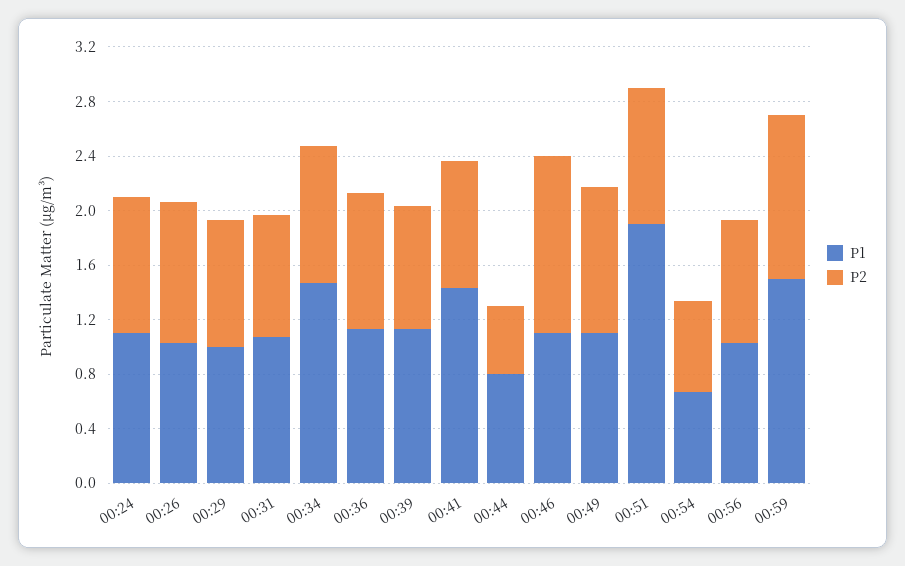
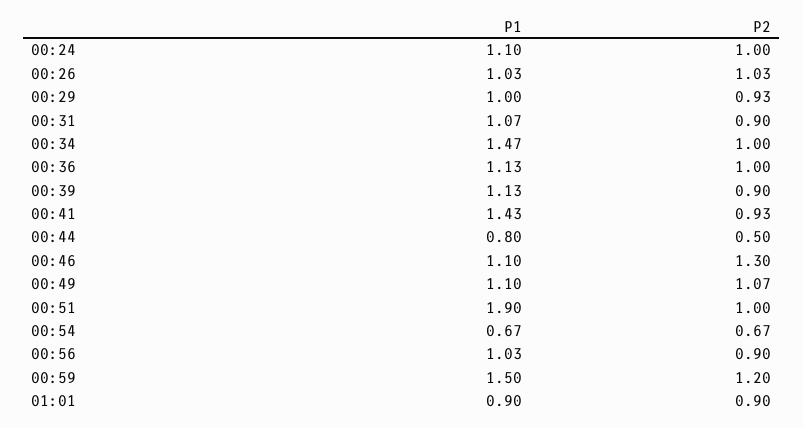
P1, 01:01: none -> 0.9
P2, 01:01: none -> 0.9

